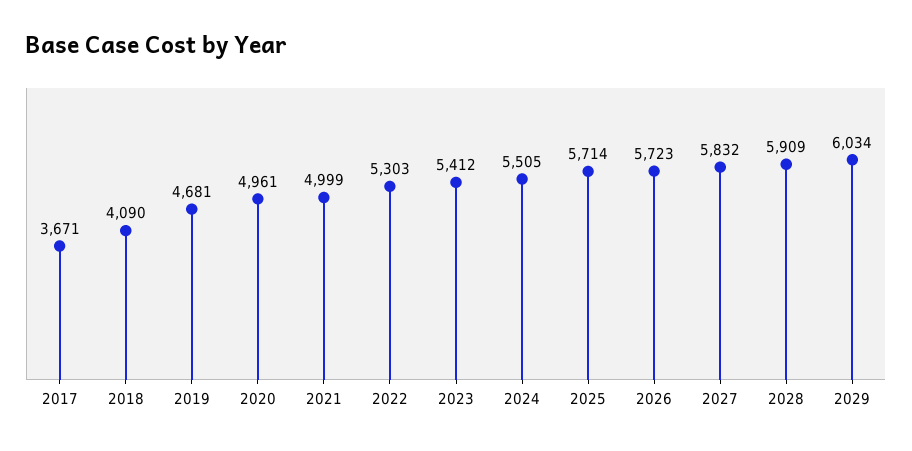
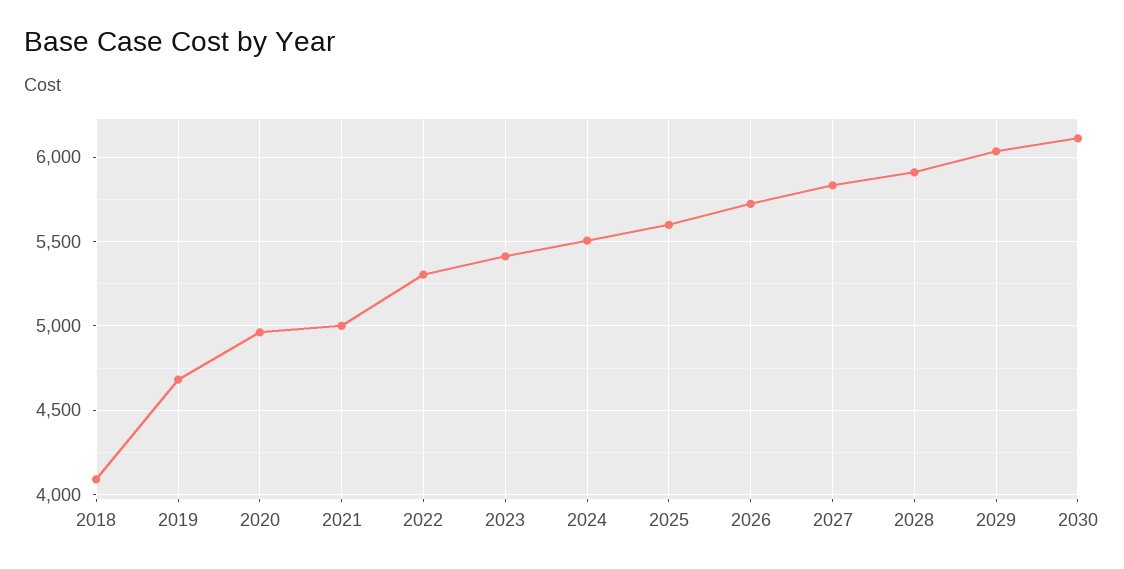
2017: 3671 -> none
2025: 5714 -> 5600
2030: none -> 6100

